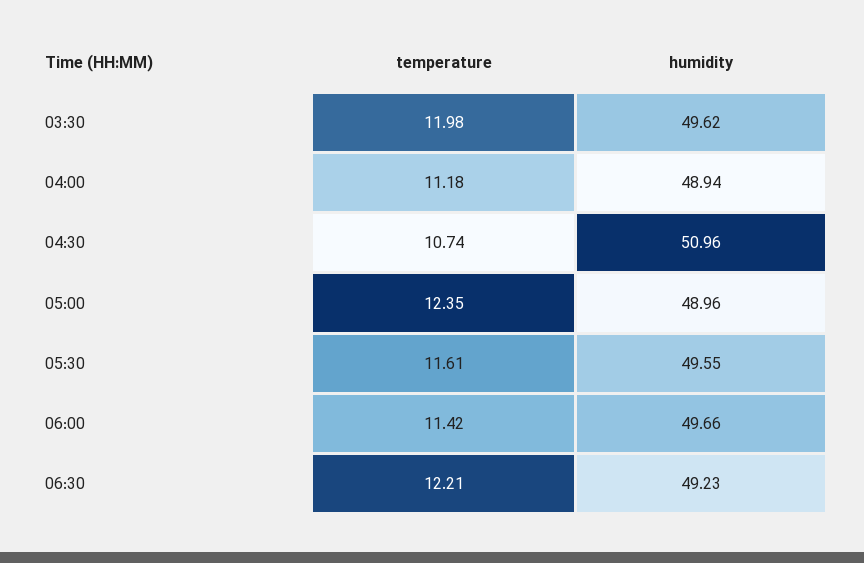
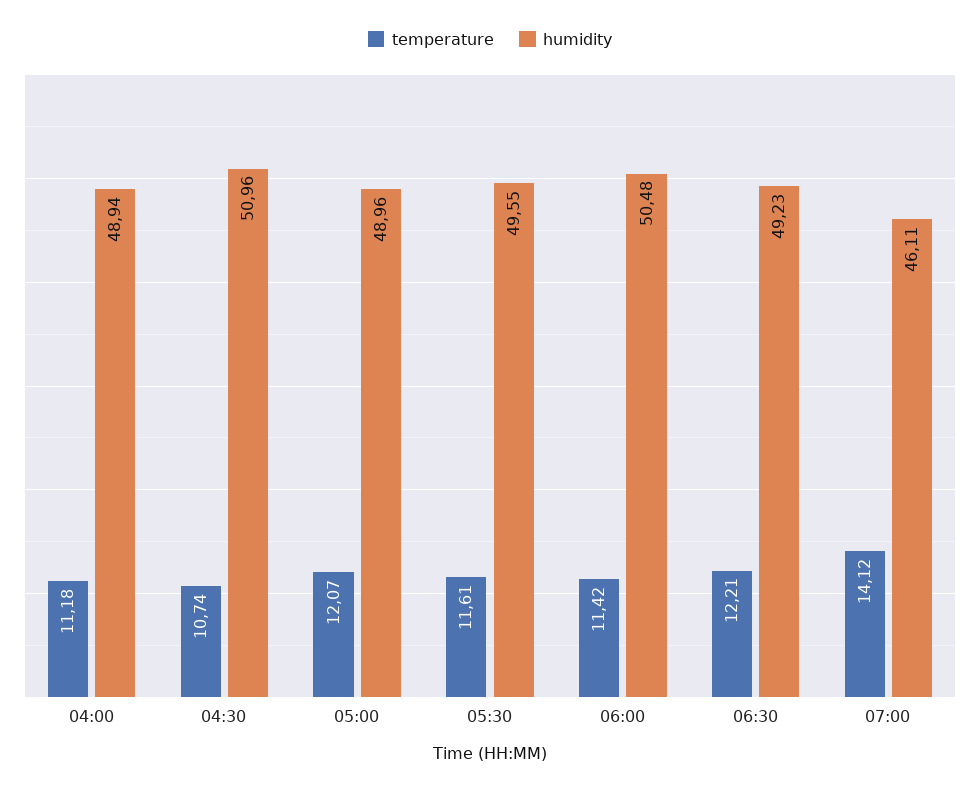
temperature, 03:30: 11.98 -> none
humidity, 03:30: 49.62 -> none
temperature, 05:00: 12.35 -> 12.07
humidity, 06:00: 49.66 -> 50.48
temperature, 07:00: none -> 14.12
humidity, 07:00: none -> 46.11

